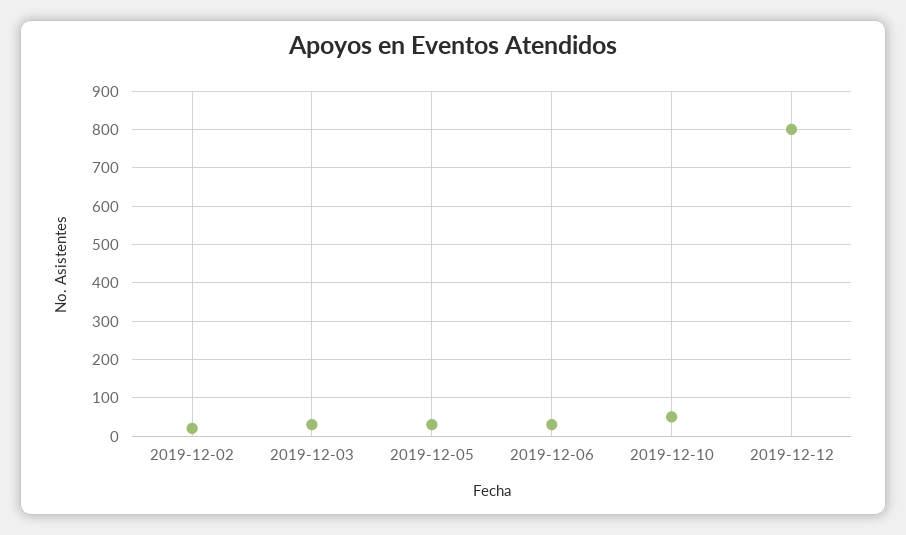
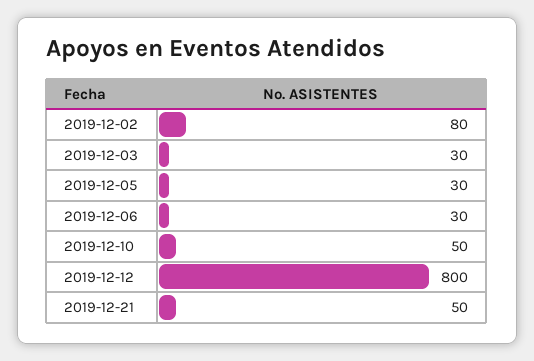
2019-12-02: 20 -> 80
2019-12-21: none -> 50

